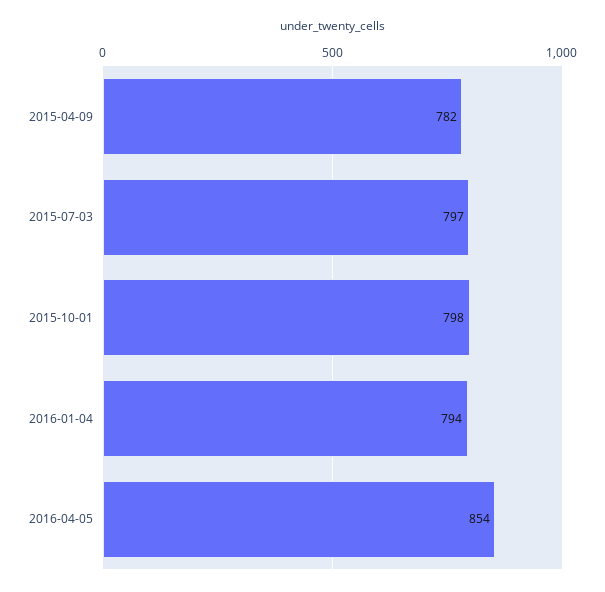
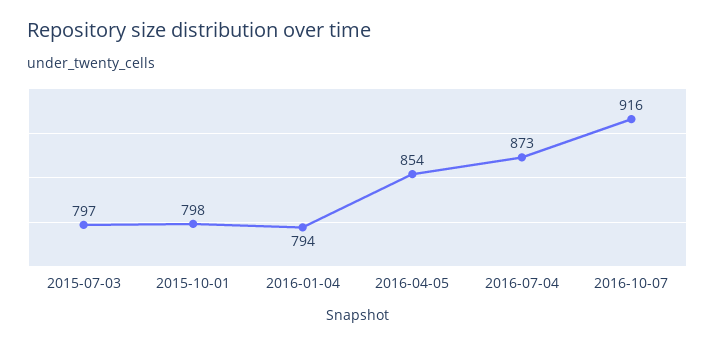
2015-04-09: 782 -> none
2016-07-04: none -> 873
2016-10-07: none -> 916

